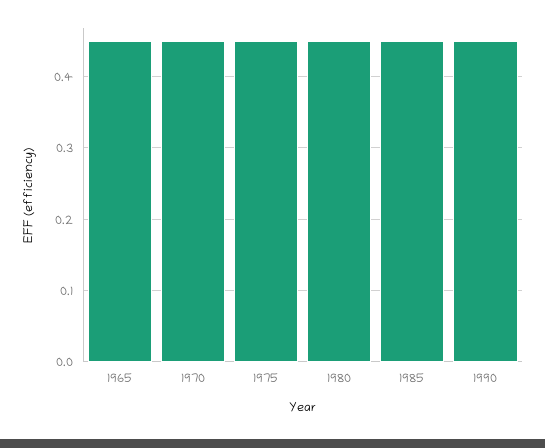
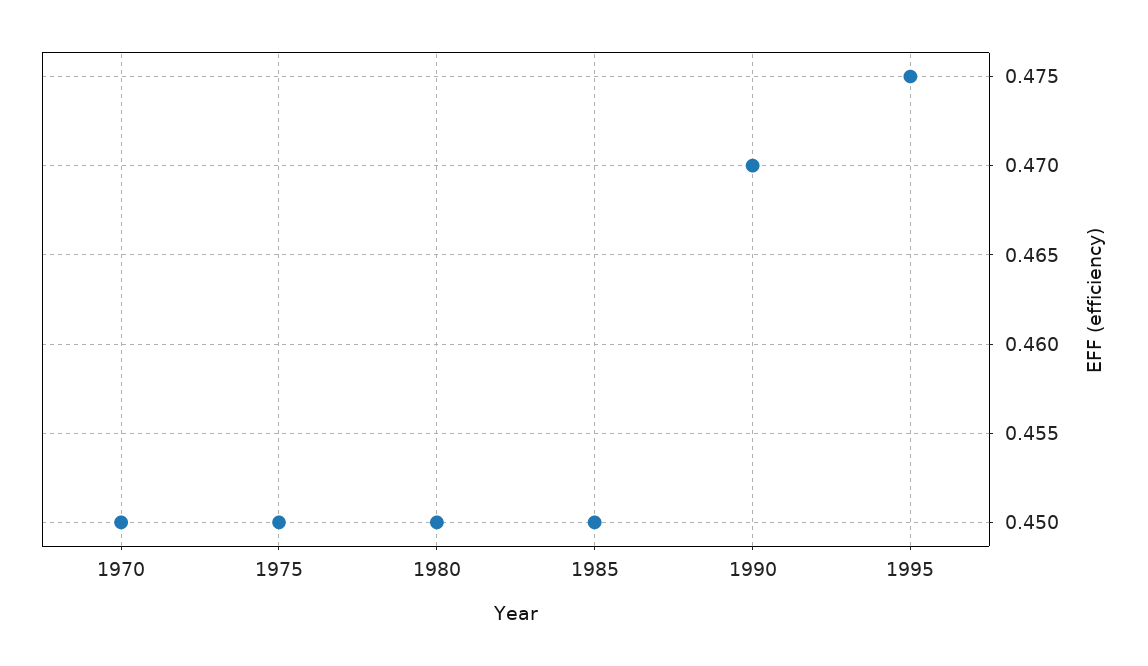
1965: 0.45 -> none
1990: 0.45 -> 0.47
1995: none -> 0.475

